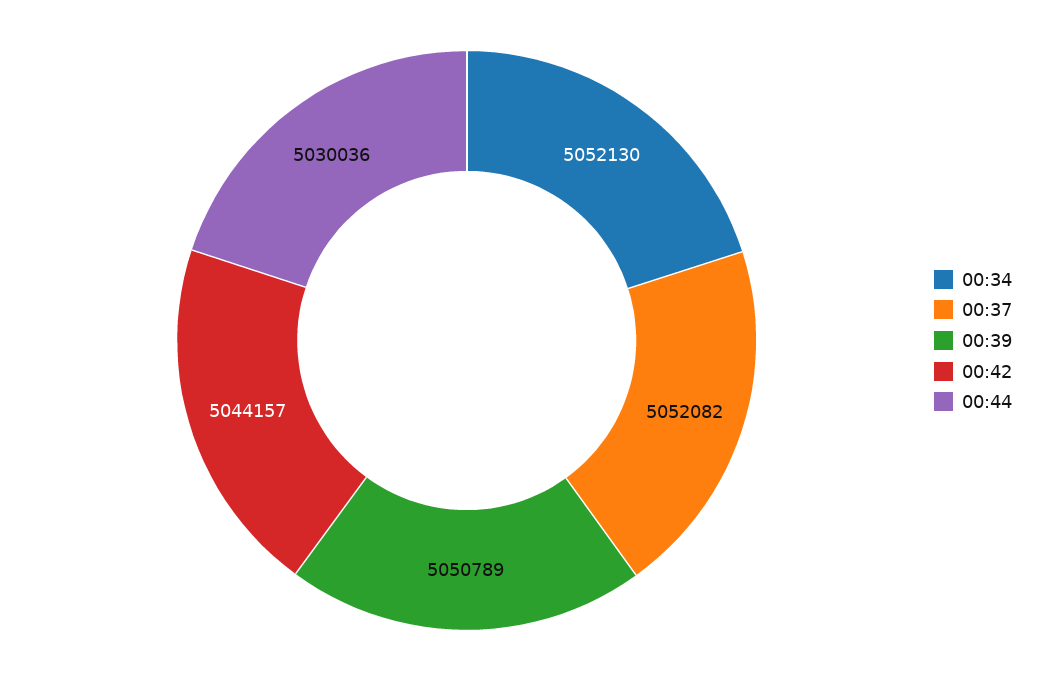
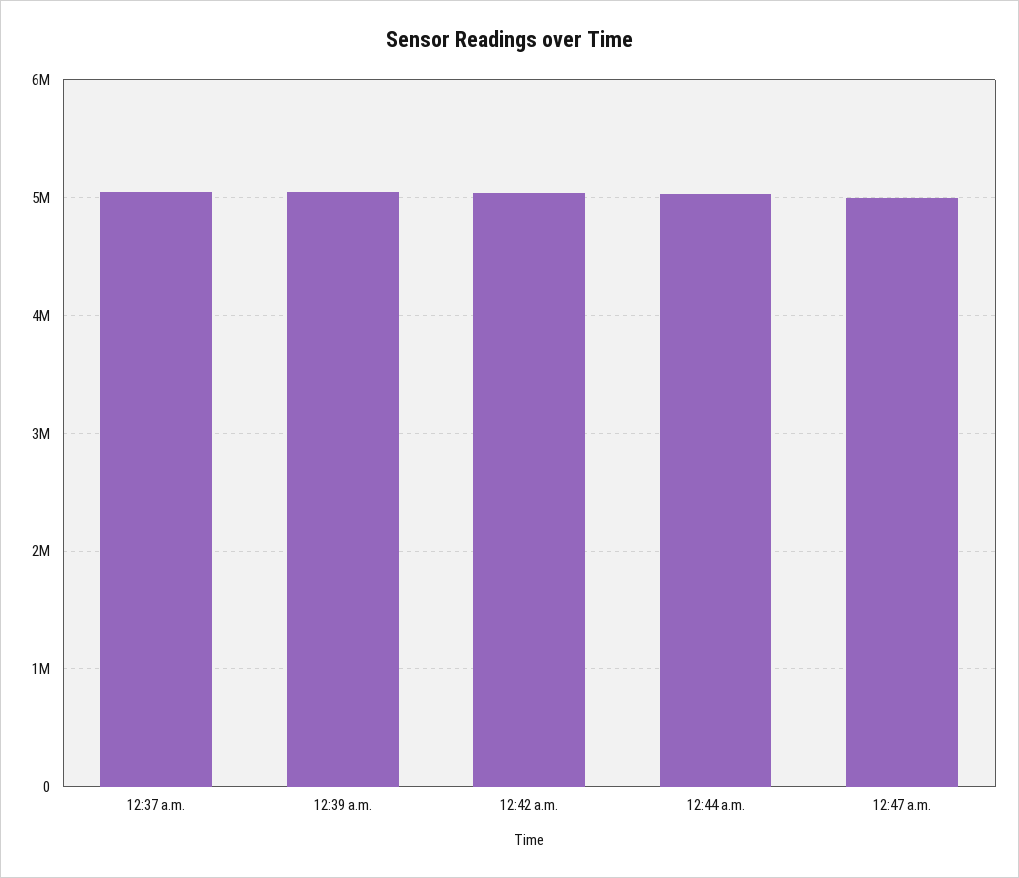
00:34: 5052130 -> none
12:47 a.m.: none -> 5000000

